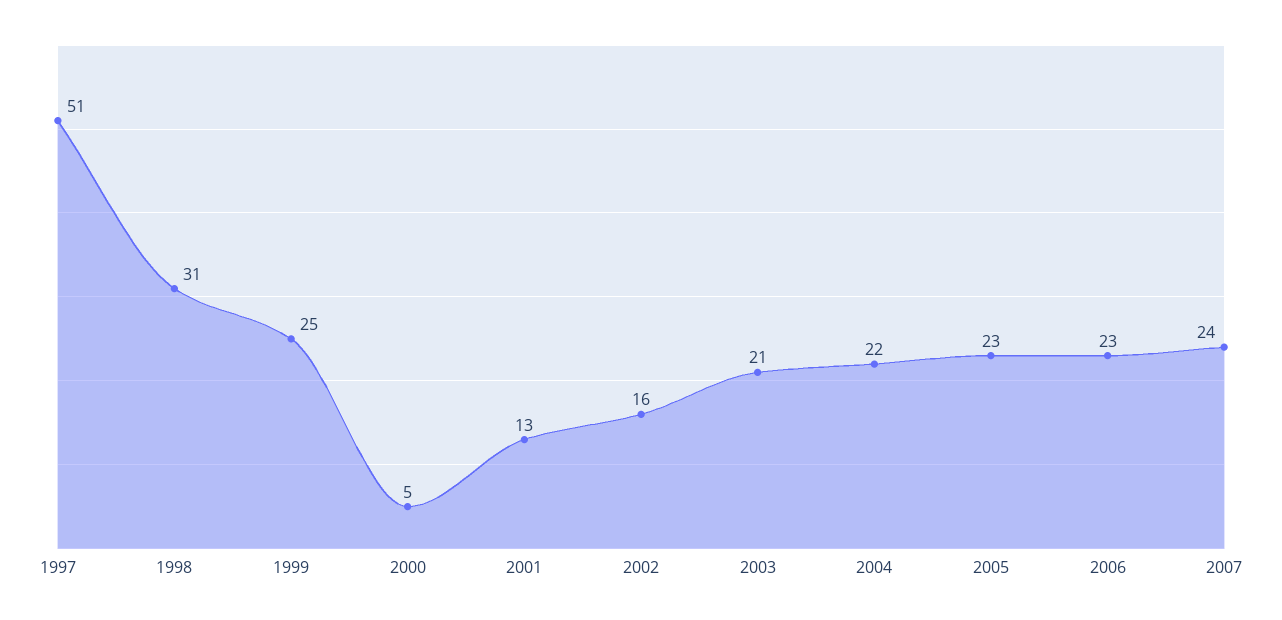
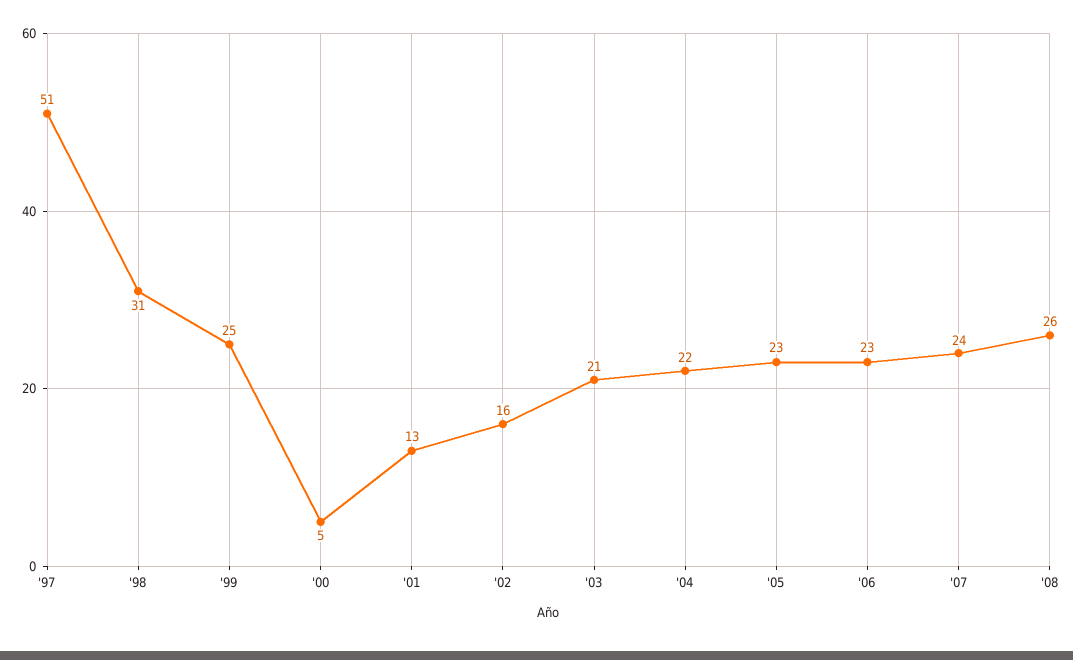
'08: none -> 26

